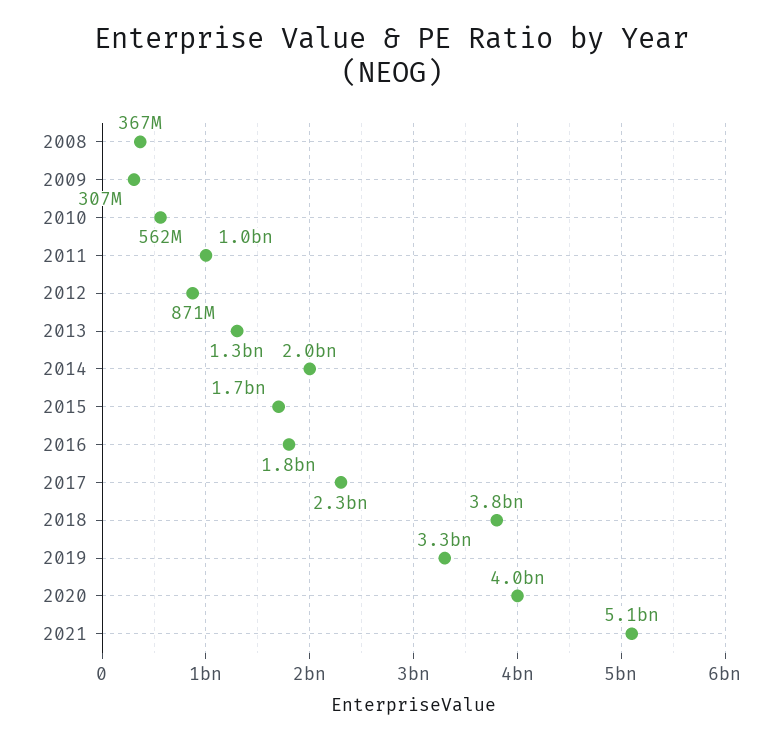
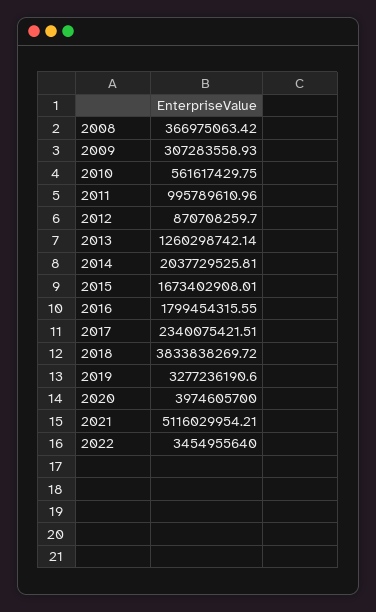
2022: none -> 3454955640

